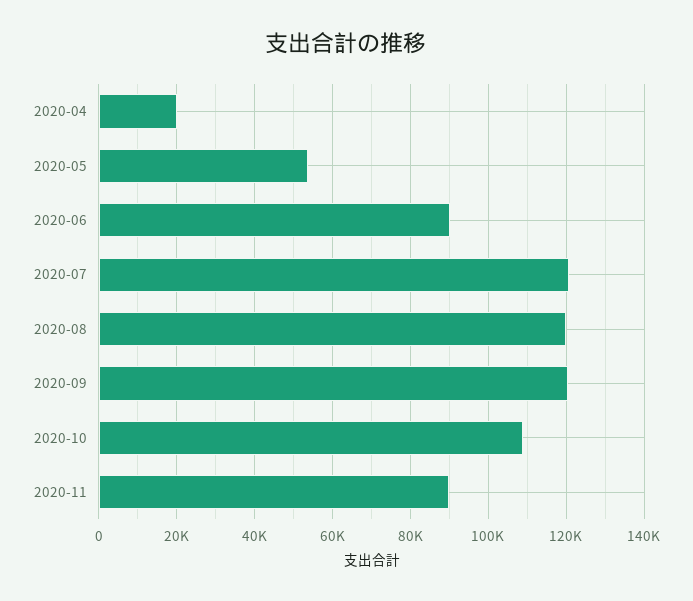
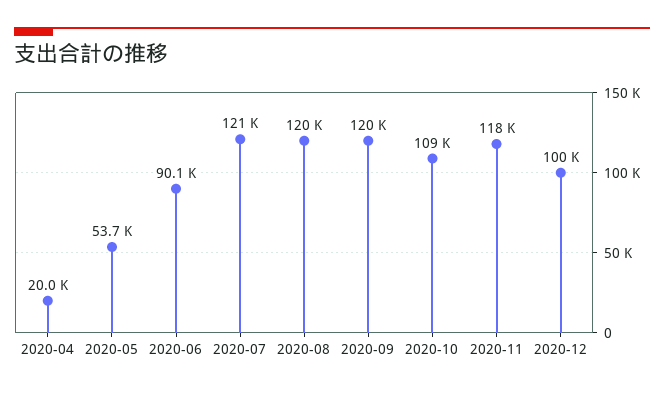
2020-11: 90000 -> 118000
2020-12: none -> 100000

